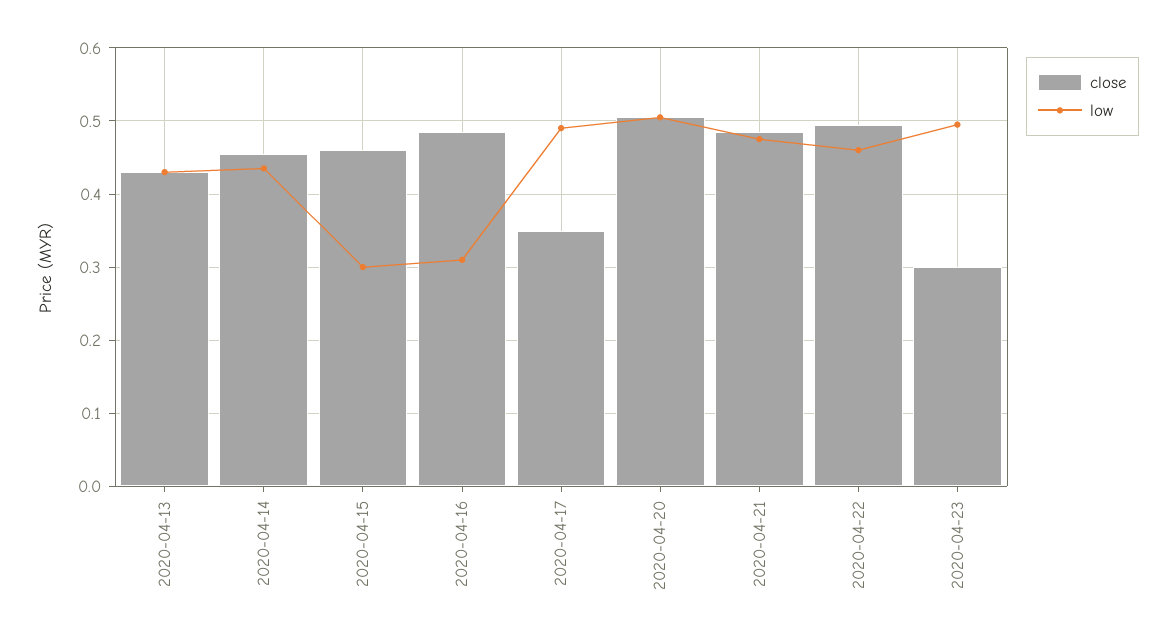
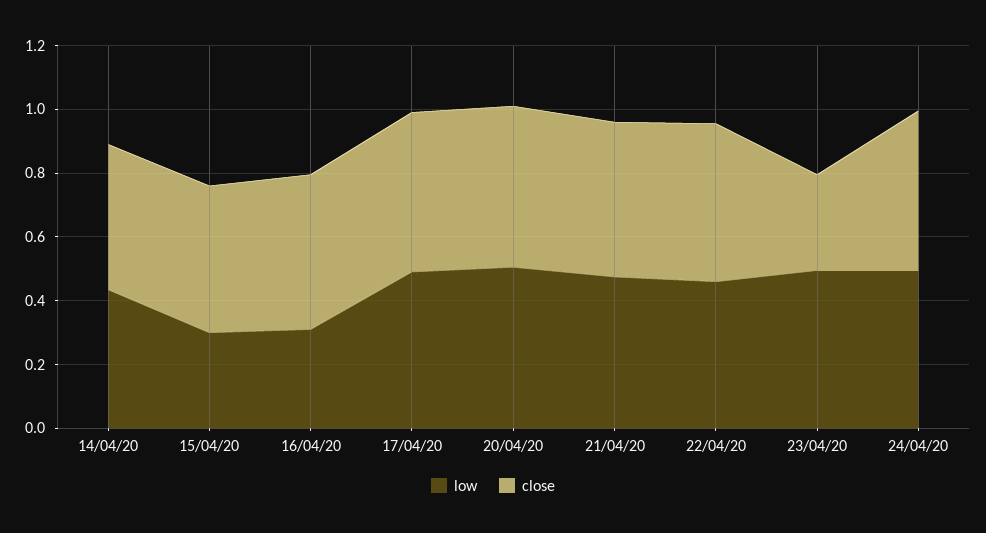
close, 2020-04-13: 0.43 -> none
low, 2020-04-13: 0.43 -> none
close, 2020-04-17: 0.35 -> 0.5
low, 24/04/20: none -> 0.5
close, 24/04/20: none -> 0.5

